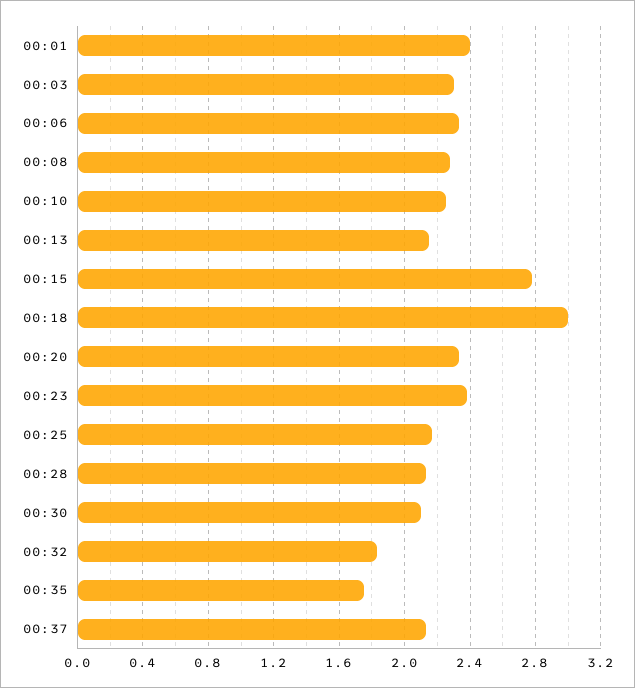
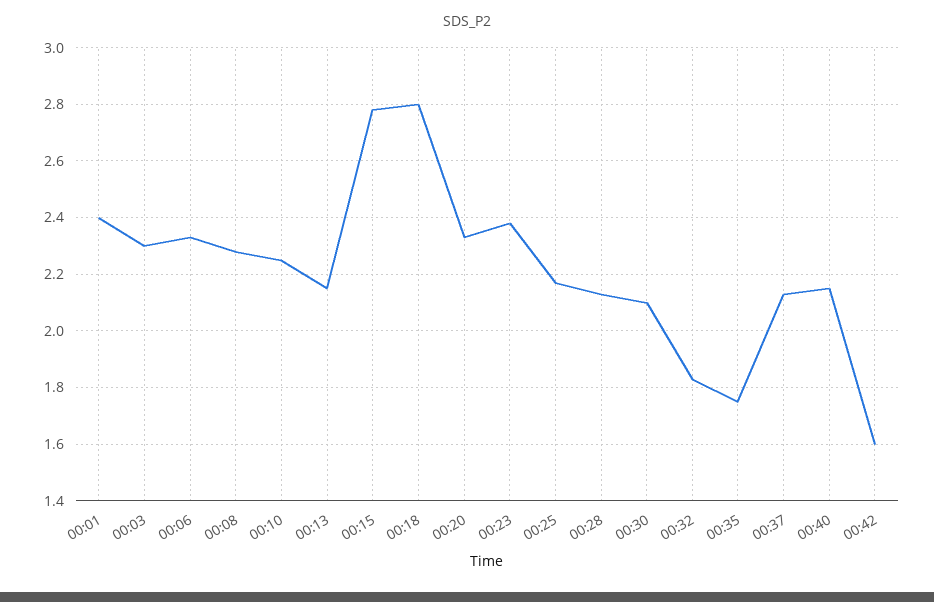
00:18: 3 -> 2.8
00:40: none -> 2.15
00:42: none -> 1.6

